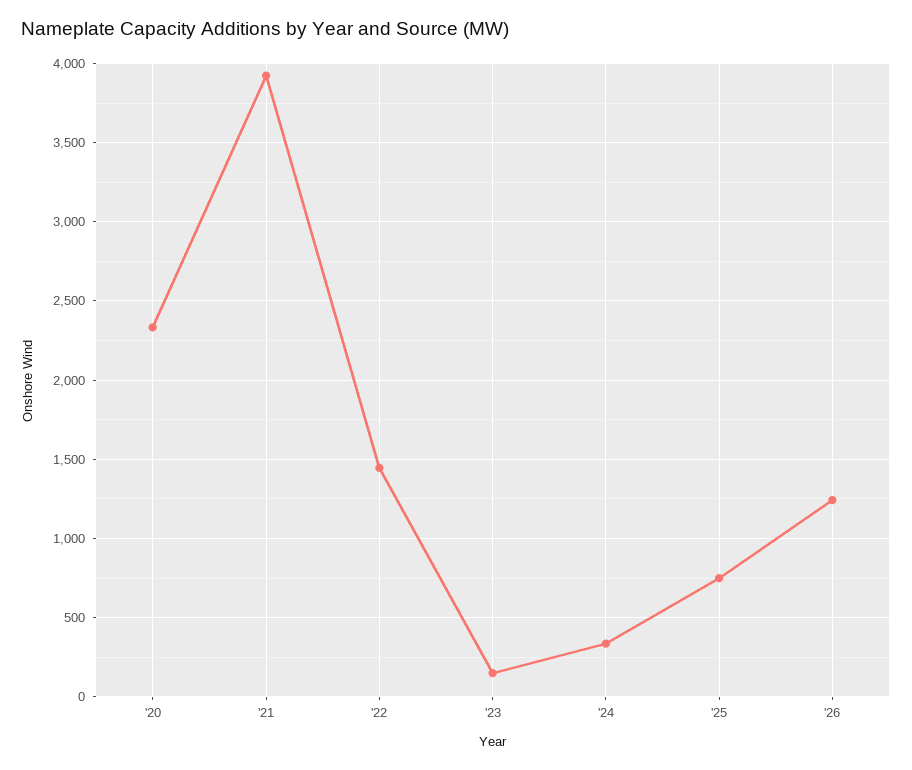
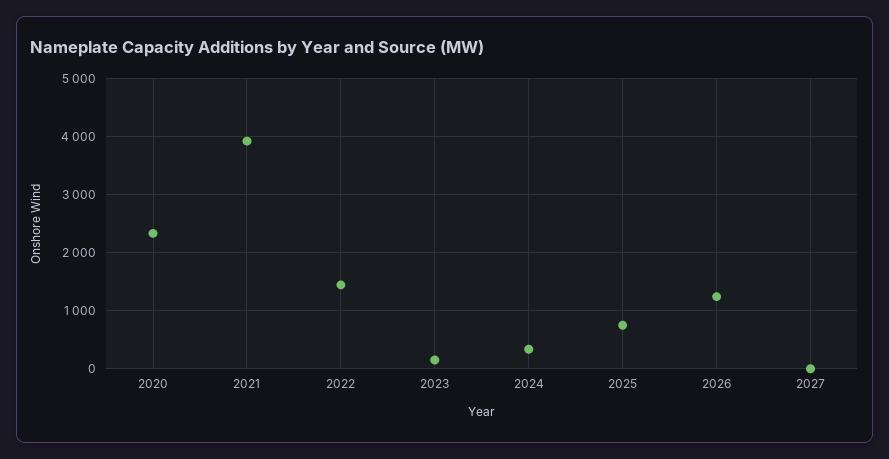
2027: none -> 0

